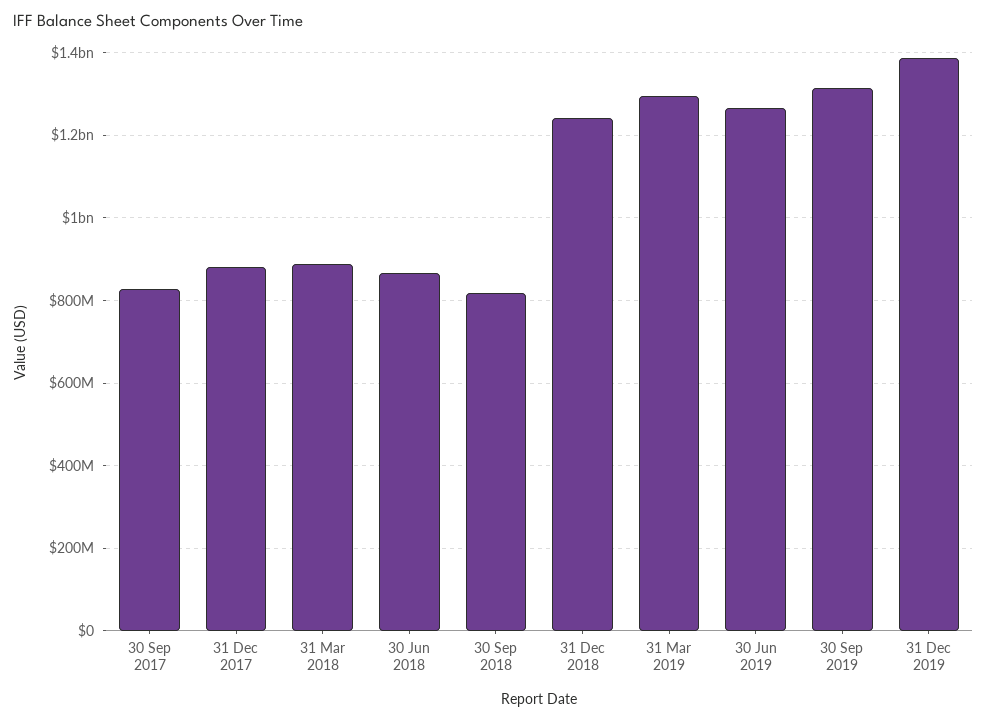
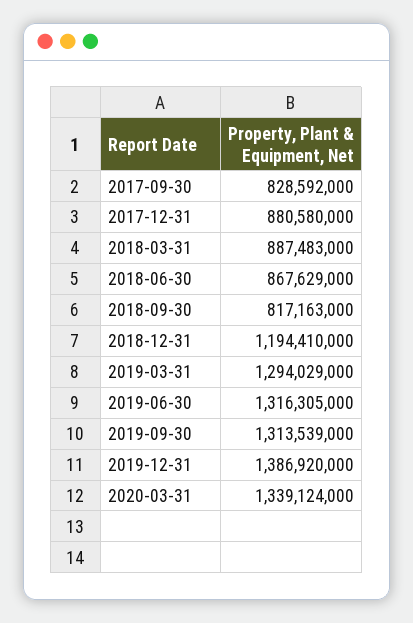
31 Dec 2018: 1240000000 -> 1194410000
30 Jun 2019: 1260000000 -> 1316305000
2020-03-31: none -> 1339124000

